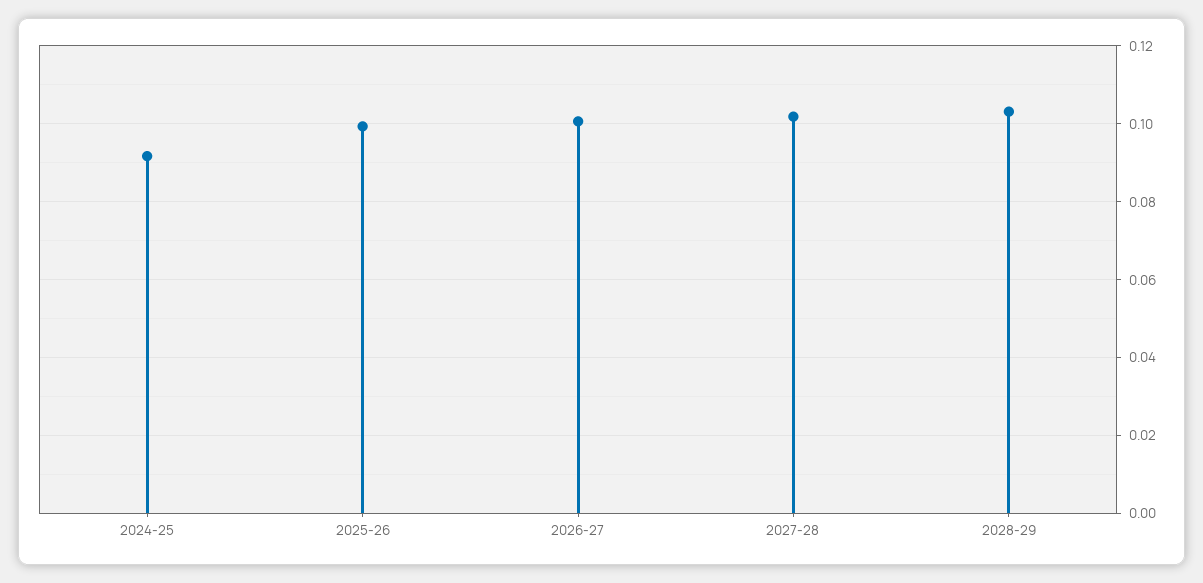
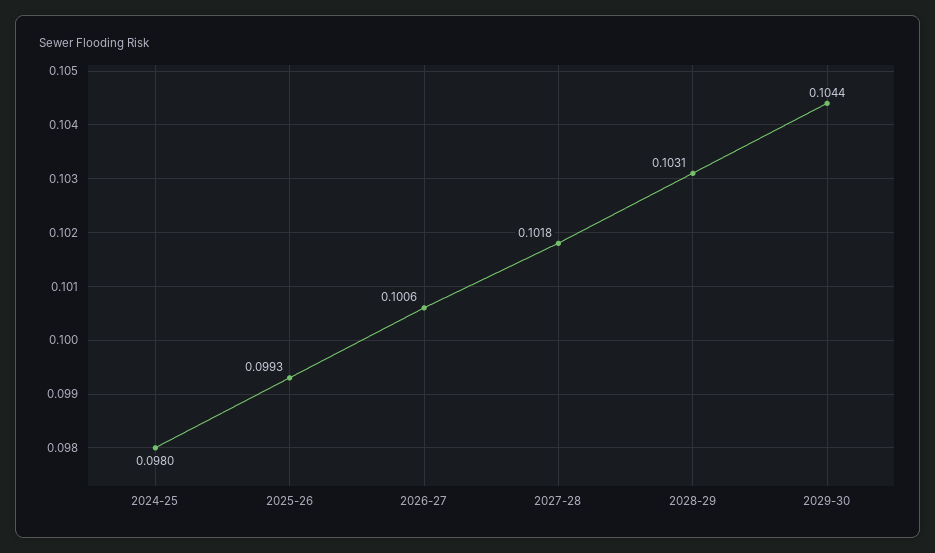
2024-25: 0.092 -> 0.098
2029-30: none -> 0.1044

